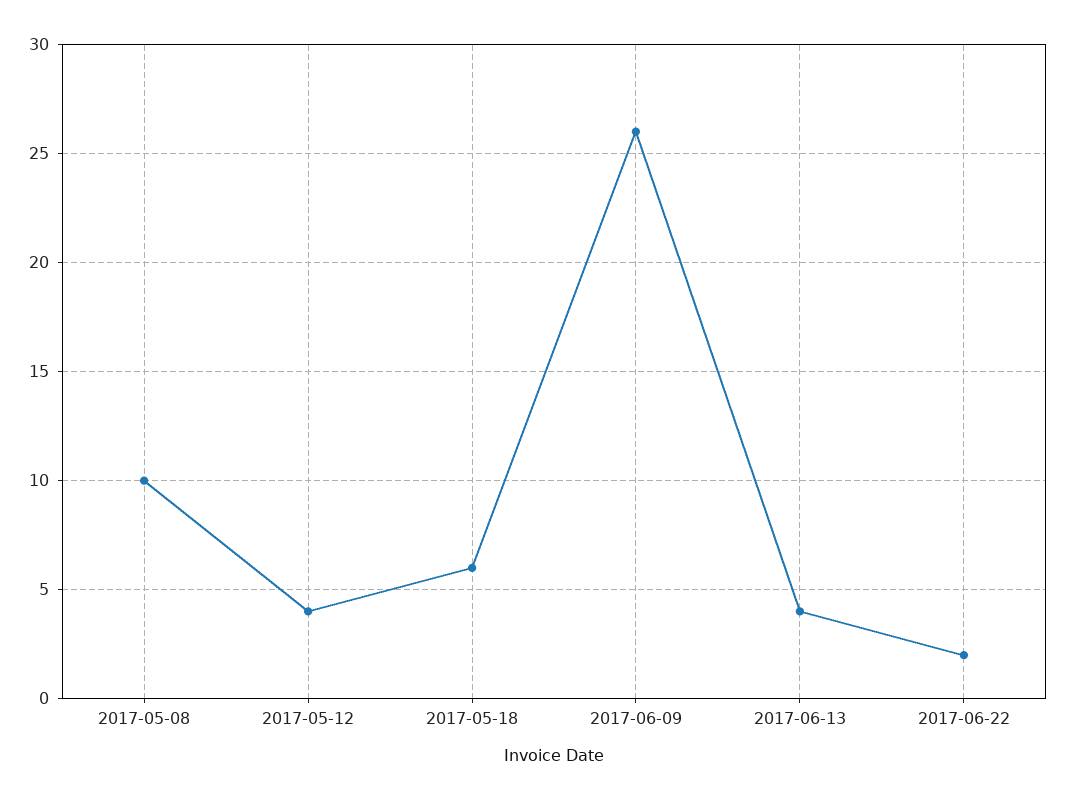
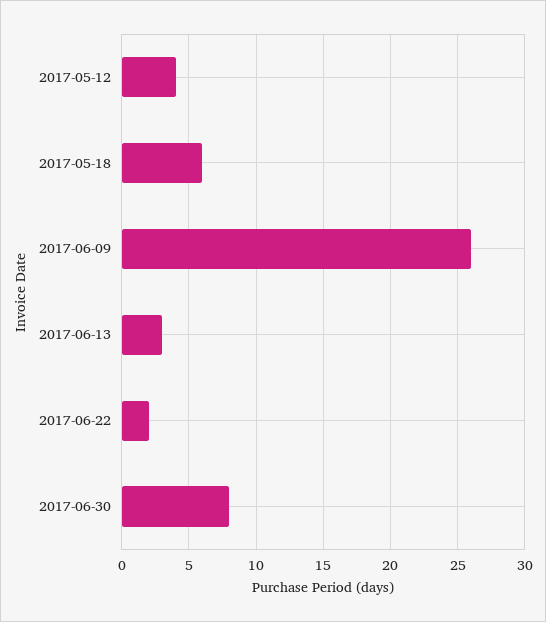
2017-05-08: 10 -> none
2017-06-13: 4 -> 3
2017-06-30: none -> 8

